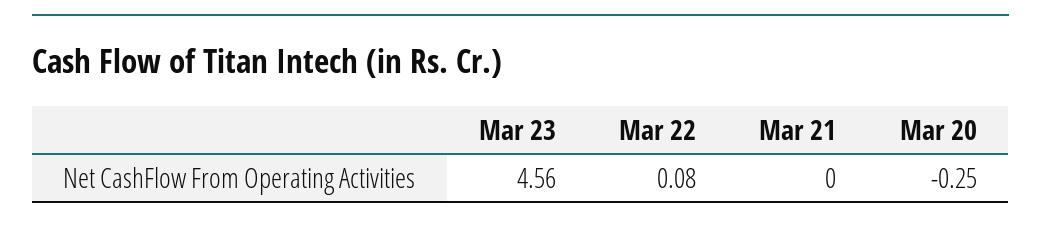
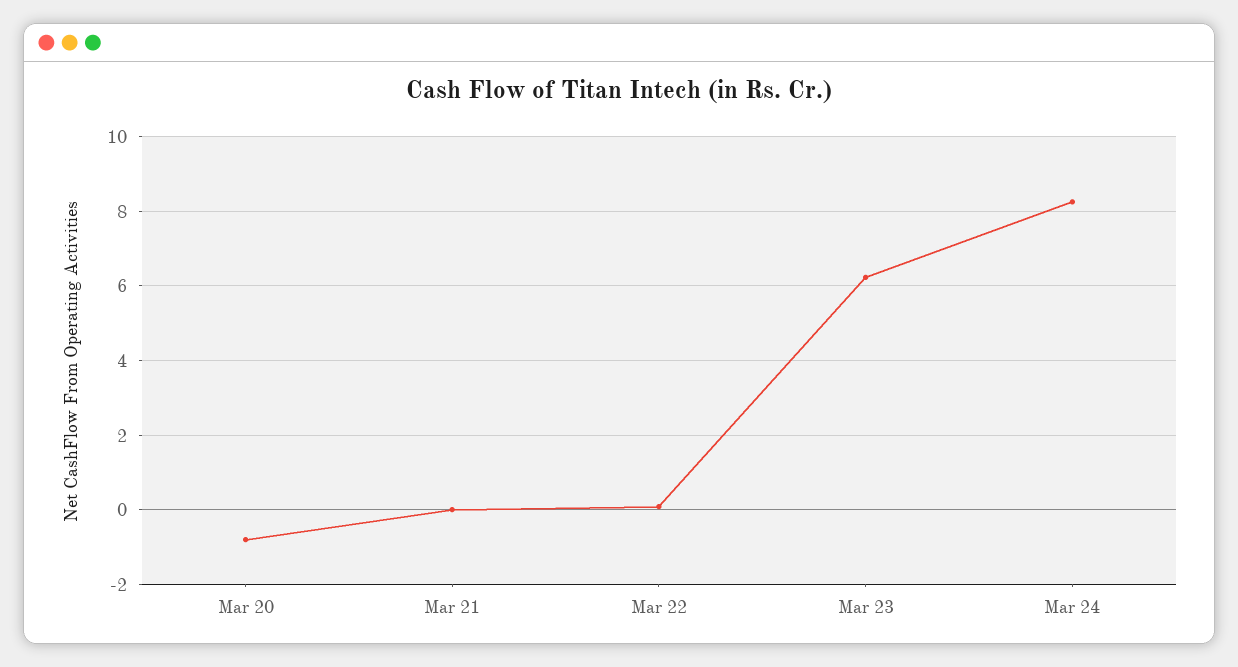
Mar 23: 4.56 -> 6.2
Mar 20: -0.25 -> -0.8
Mar 24: none -> 8.2

